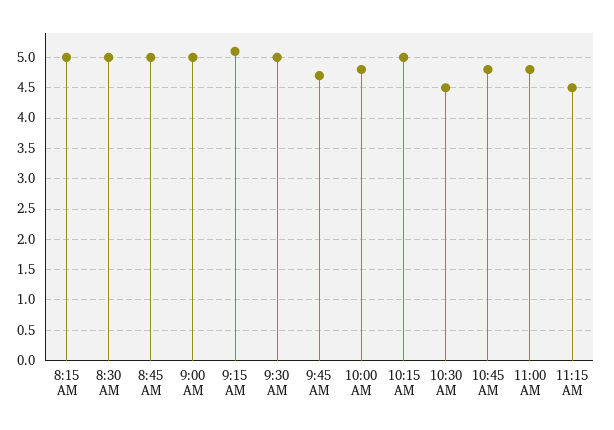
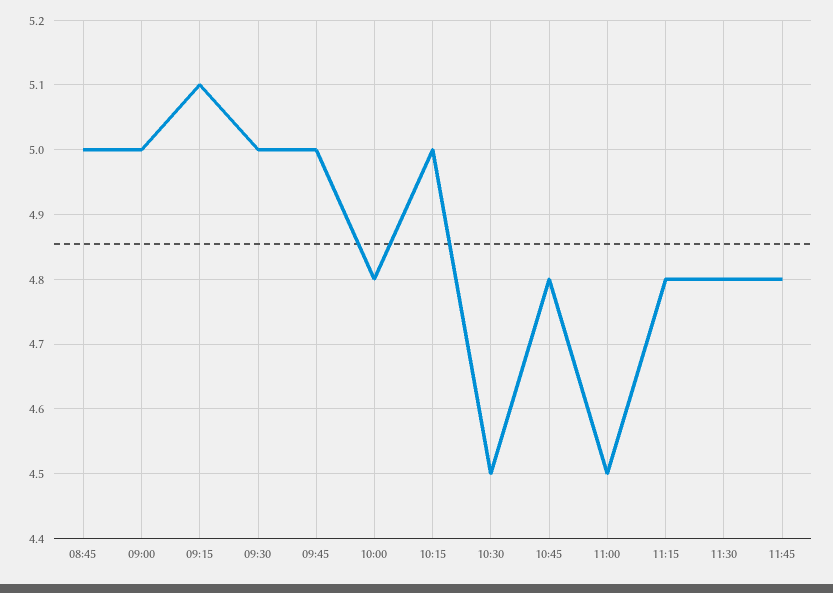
8:15 AM: 5 -> none
8:30 AM: 5 -> none
9:45 AM: 4.7 -> 5
11:00 AM: 4.8 -> 4.5
11:15 AM: 4.5 -> 4.8
11:30: none -> 4.8
11:45: none -> 4.8

